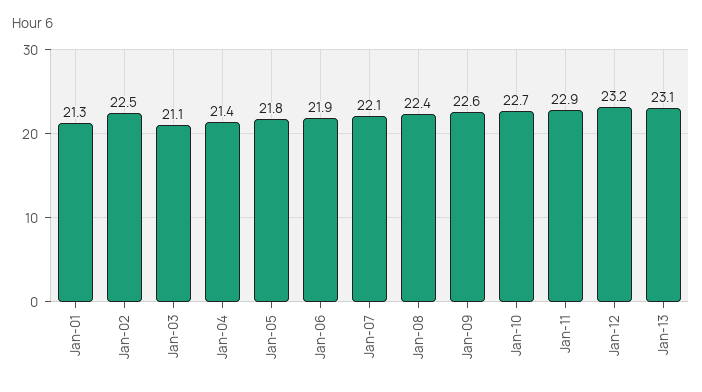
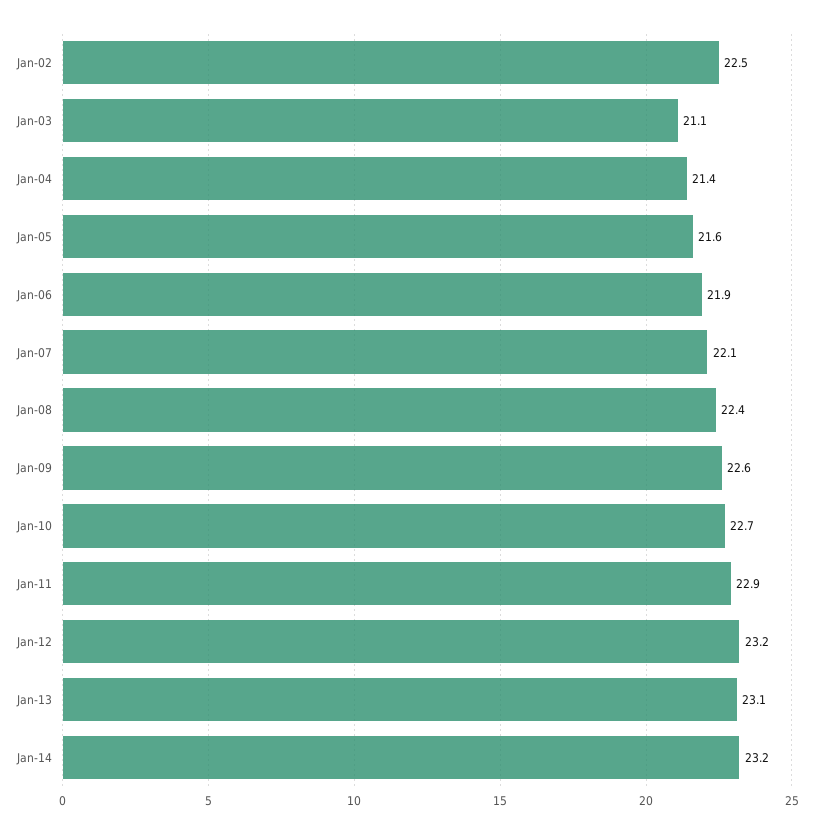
Jan-01: 21.3 -> none
Jan-05: 21.8 -> 21.6
Jan-14: none -> 23.2

